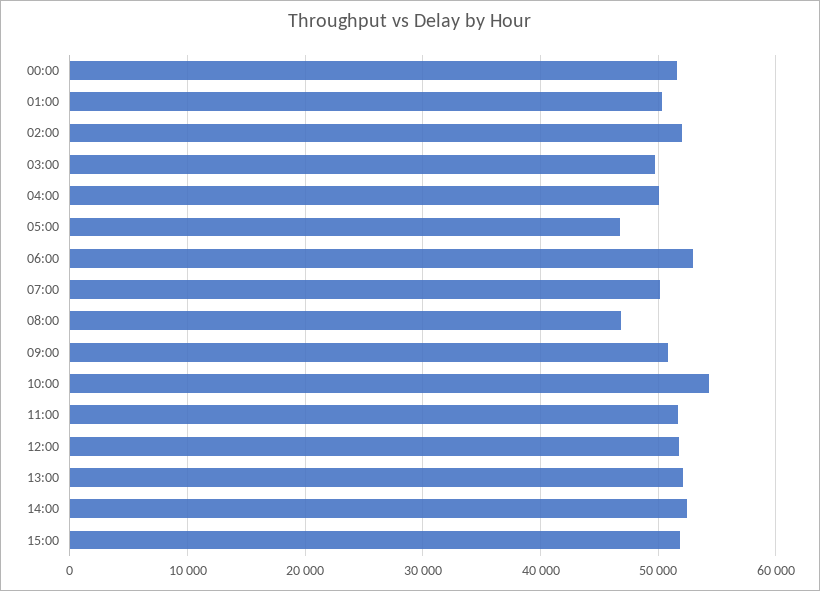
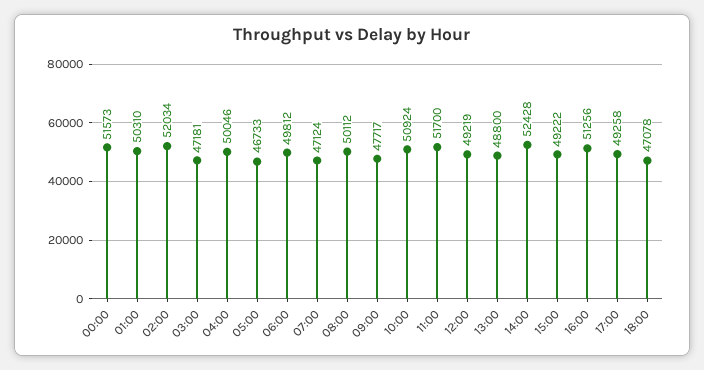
03:00: 50000 -> 47181
06:00: 53000 -> 49812
07:00: 50000 -> 47124
08:00: 47000 -> 50112
09:00: 51000 -> 47717
10:00: 54000 -> 50924
12:00: 52000 -> 49219
13:00: 52000 -> 48800
15:00: 52000 -> 49222
16:00: none -> 51256
17:00: none -> 49258
18:00: none -> 47078

